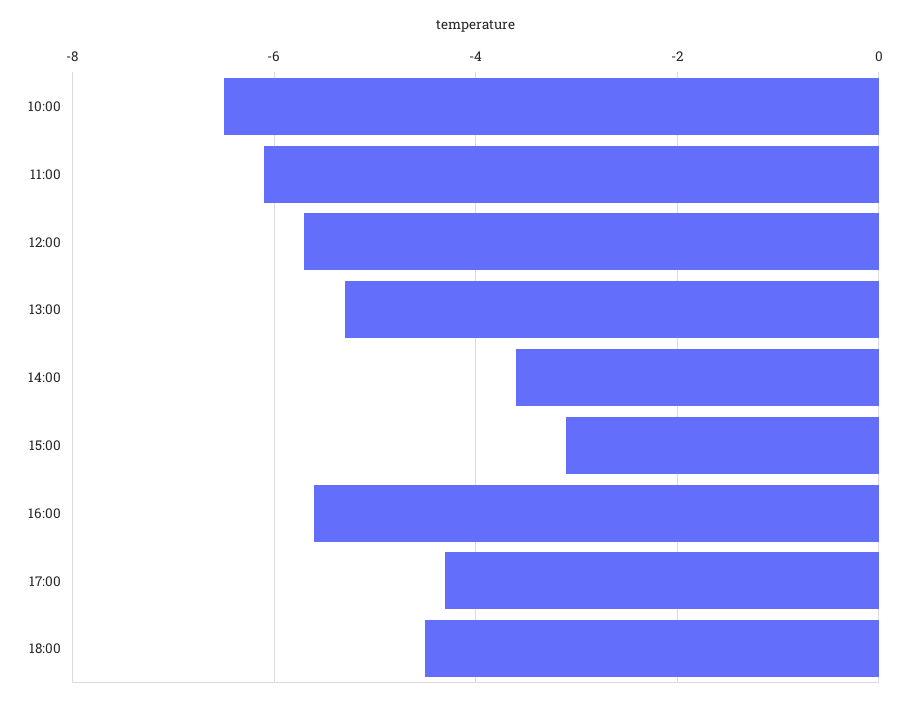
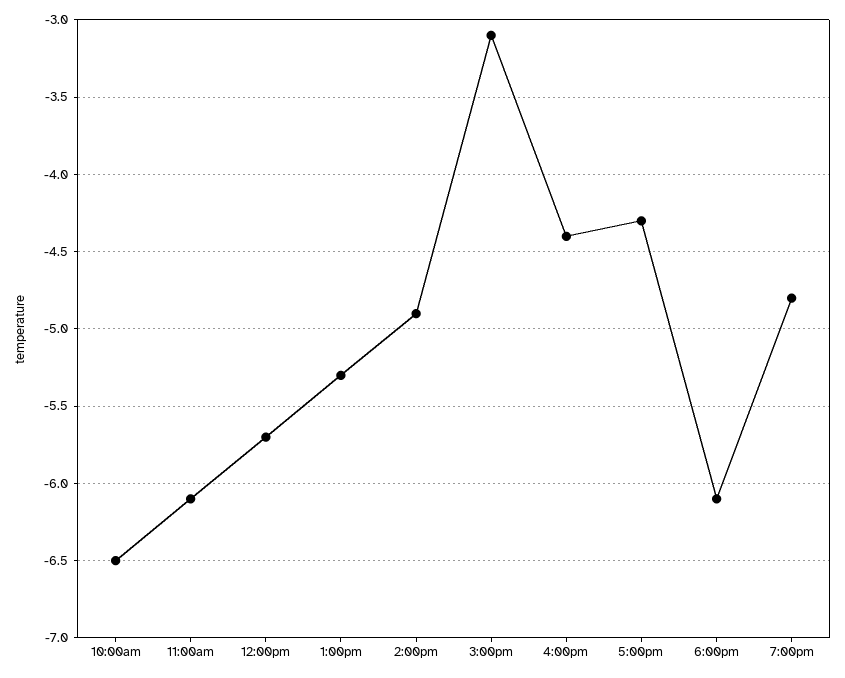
14:00: -3.5 -> -4.9
16:00: -5.5 -> -4.4
18:00: -4.5 -> -6.1
7:00pm: none -> -4.8

